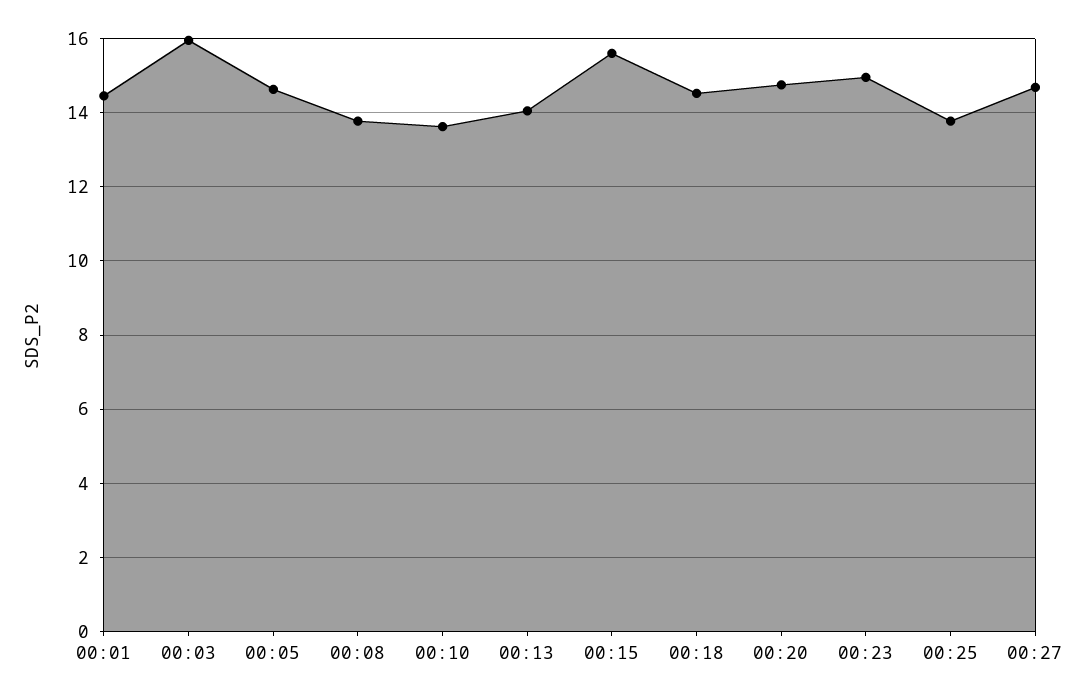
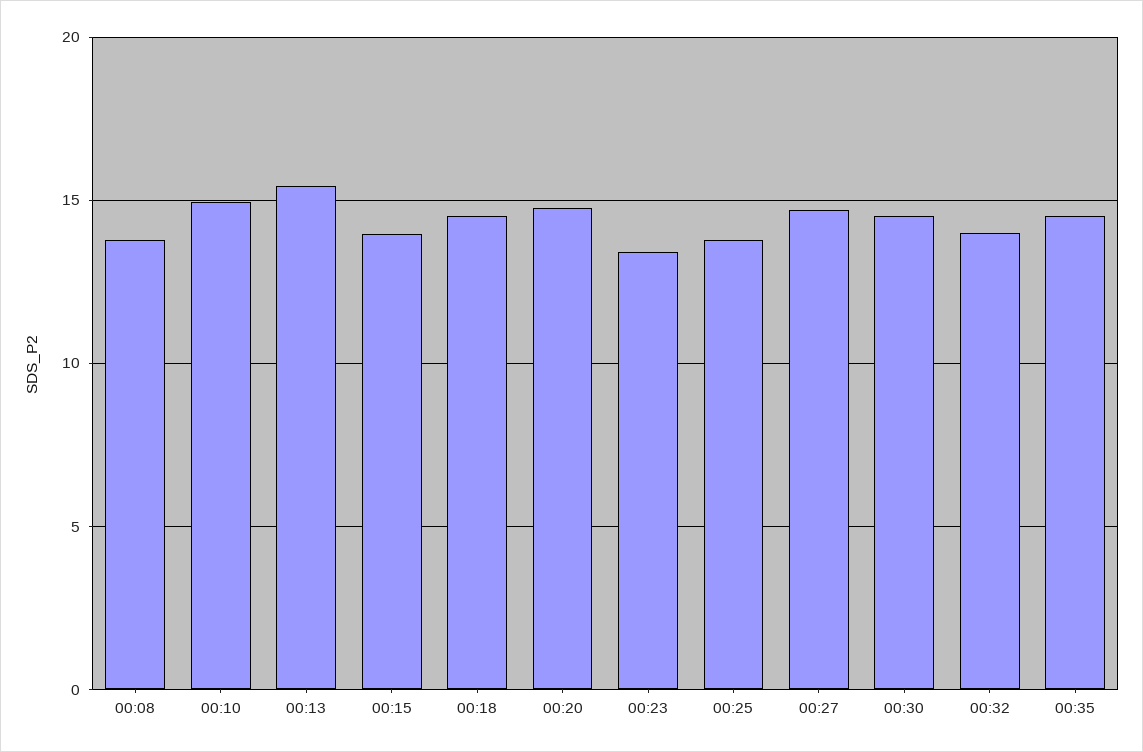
00:01: 14.4 -> none
00:03: 16 -> none
00:05: 14.6 -> none
00:10: 13.6 -> 15
00:13: 14 -> 15.5
00:15: 15.6 -> 14
00:23: 15 -> 13.5
00:30: none -> 14.5
00:32: none -> 14
00:35: none -> 14.5

